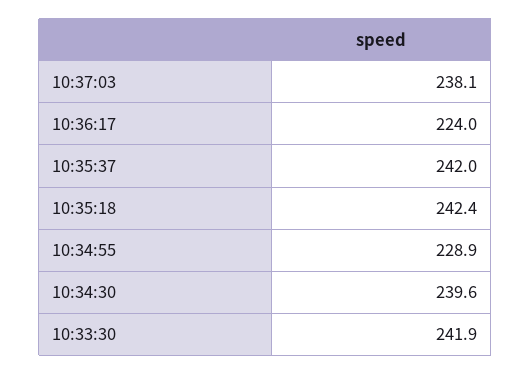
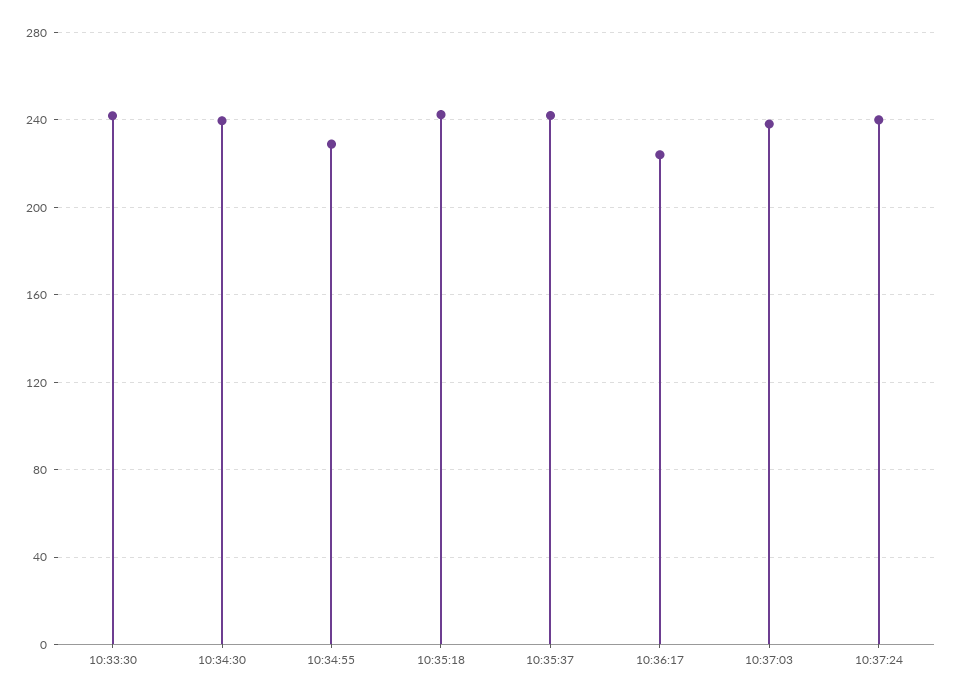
10:37:24: none -> 240

